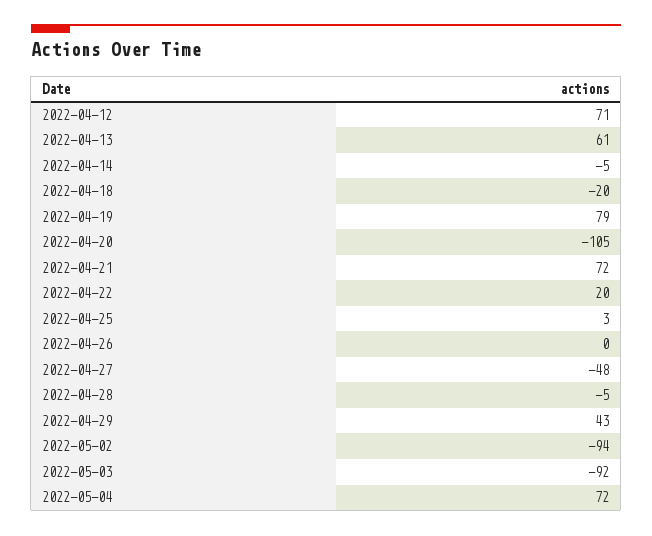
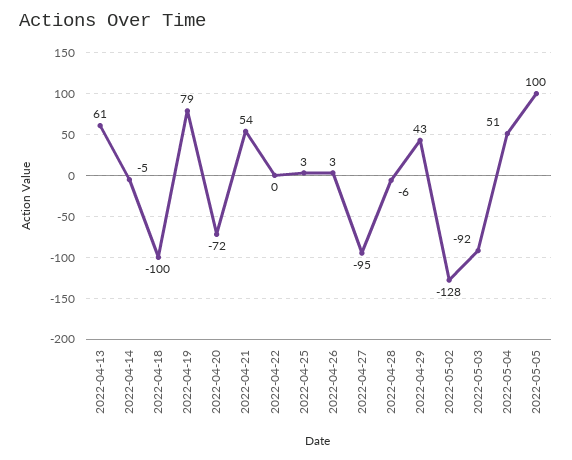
2022-04-12: 71 -> none
2022-04-18: -20 -> -100
2022-04-20: -105 -> -72
2022-04-21: 72 -> 54
2022-04-22: 20 -> 0
2022-04-26: 0 -> 3
2022-04-27: -48 -> -95
2022-04-28: -5 -> -6
2022-05-02: -94 -> -128
2022-05-04: 72 -> 51
2022-05-05: none -> 100

